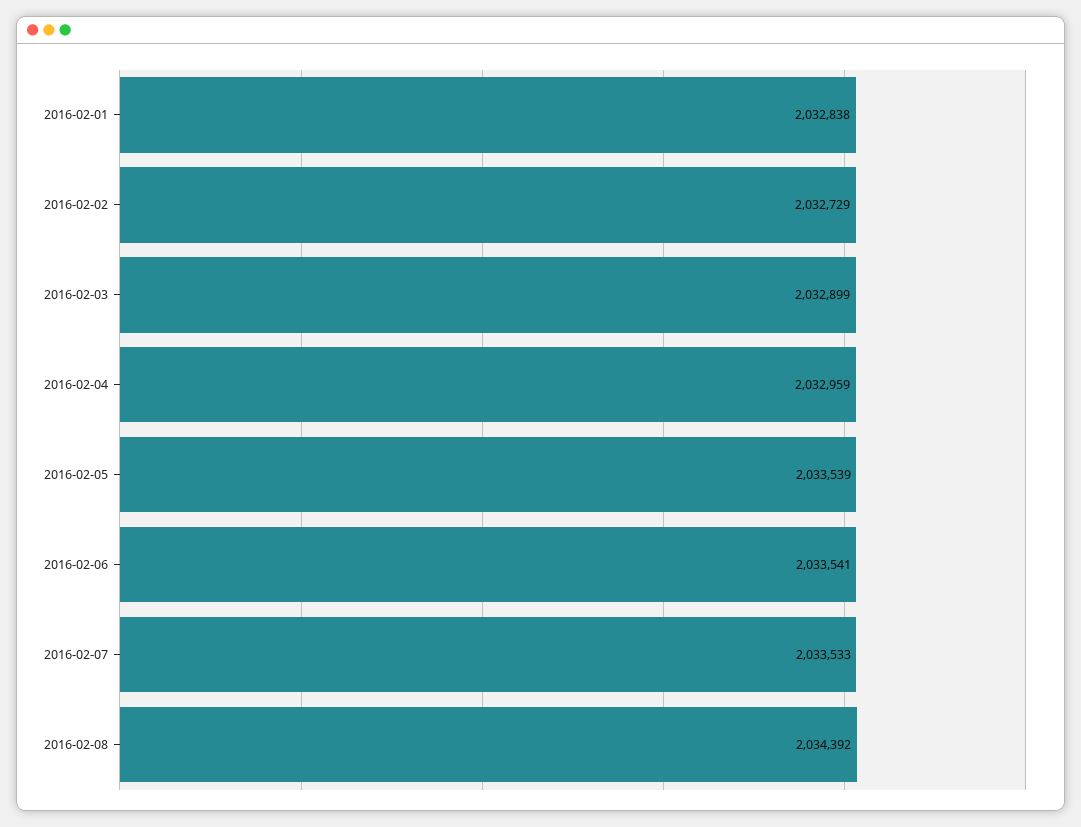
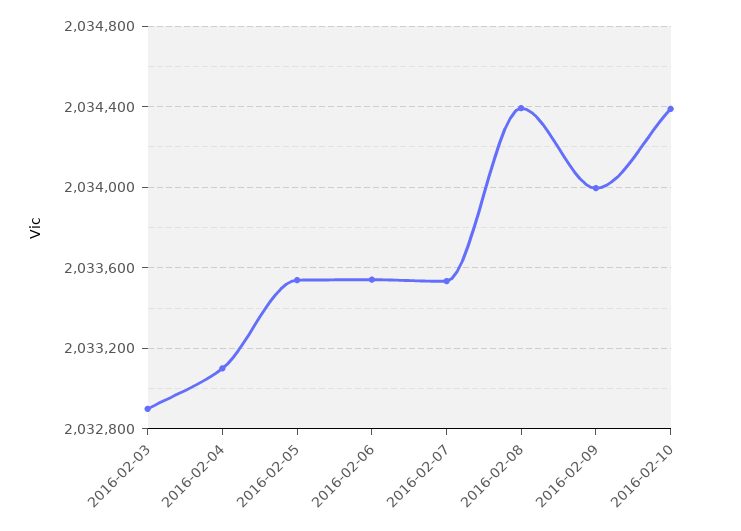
2016-02-01: 2032838 -> none
2016-02-02: 2032729 -> none
2016-02-04: 2032959 -> 2033100
2016-02-09: none -> 2034000
2016-02-10: none -> 2034400

